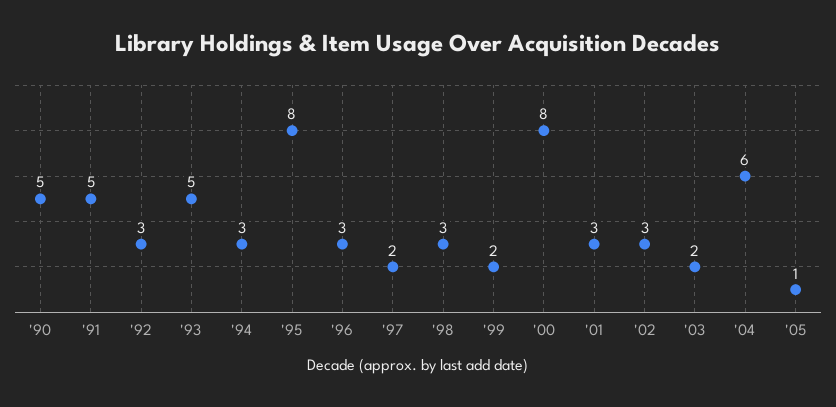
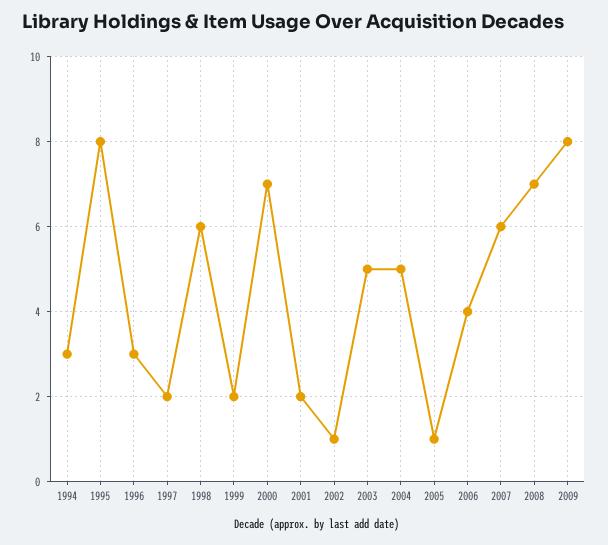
'90: 5 -> none
'91: 5 -> none
'92: 3 -> none
'93: 5 -> none
'98: 3 -> 6
'00: 8 -> 7
'01: 3 -> 2
'02: 3 -> 1
'03: 2 -> 5
'04: 6 -> 5
2006: none -> 4
2007: none -> 6
2008: none -> 7
2009: none -> 8

